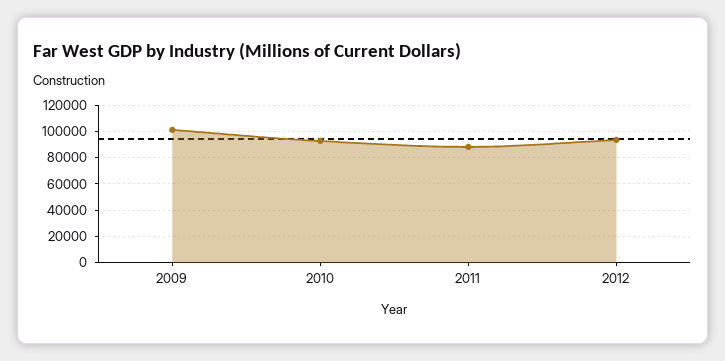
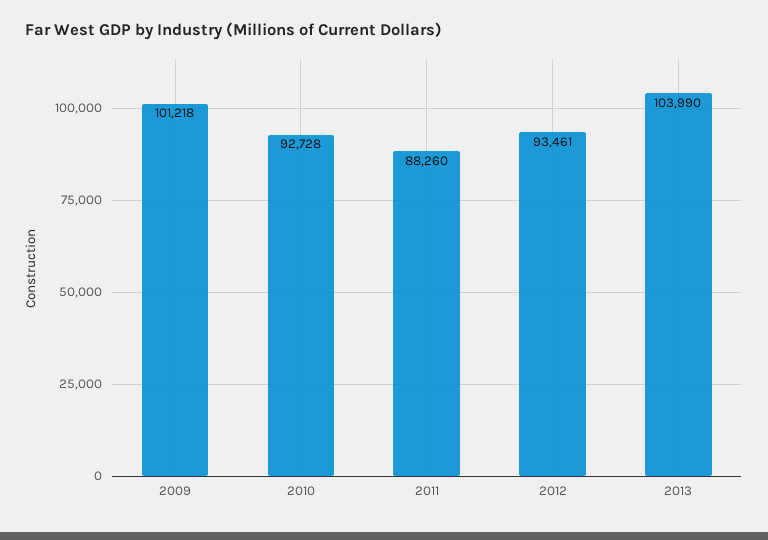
2013: none -> 103990

